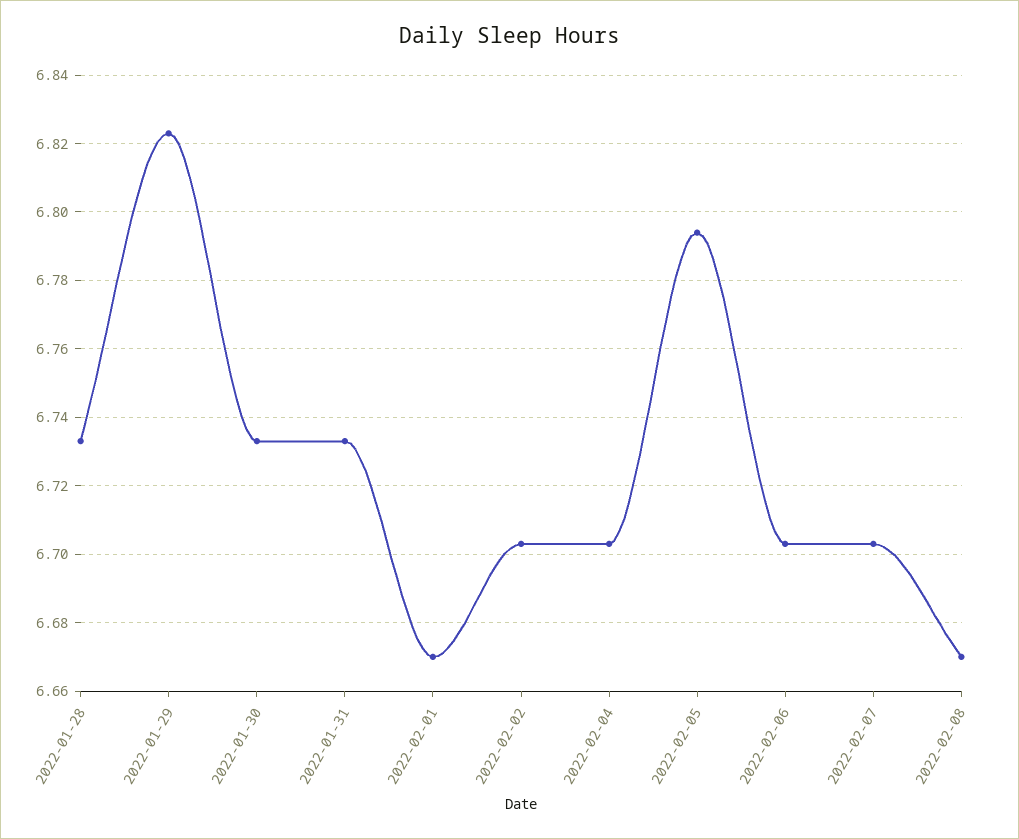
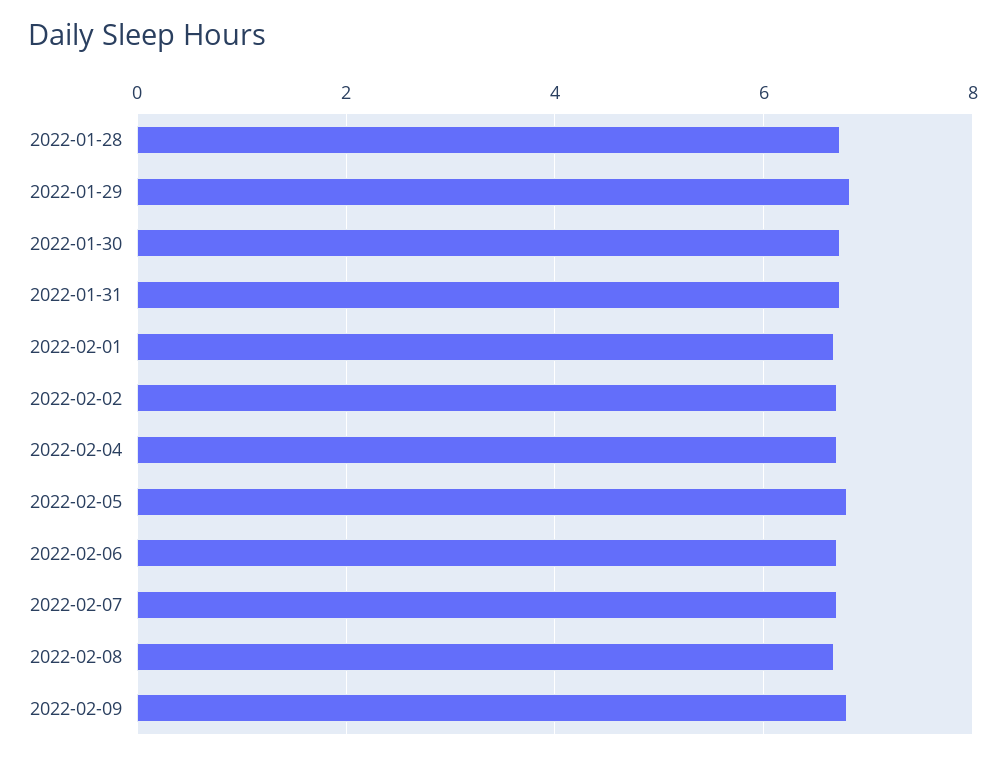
2022-02-09: none -> 6.8

